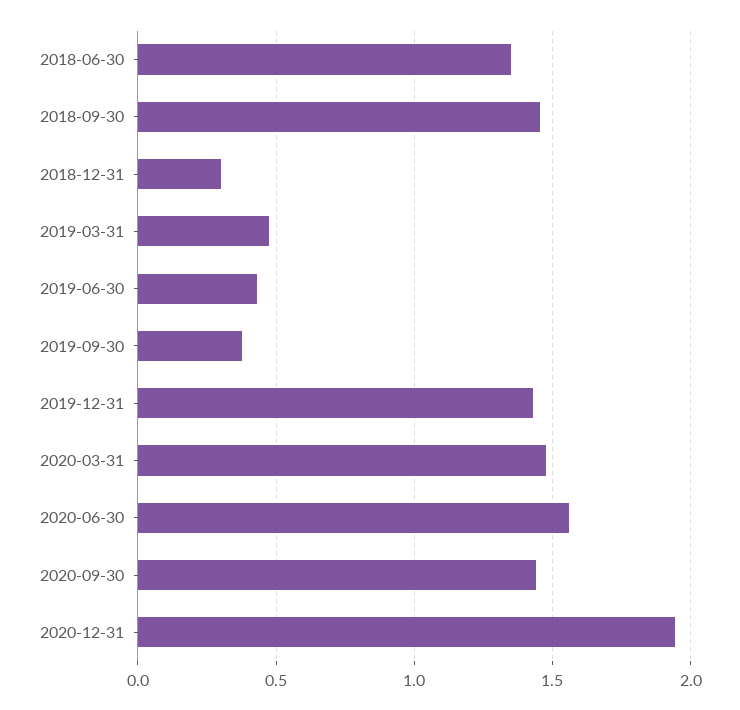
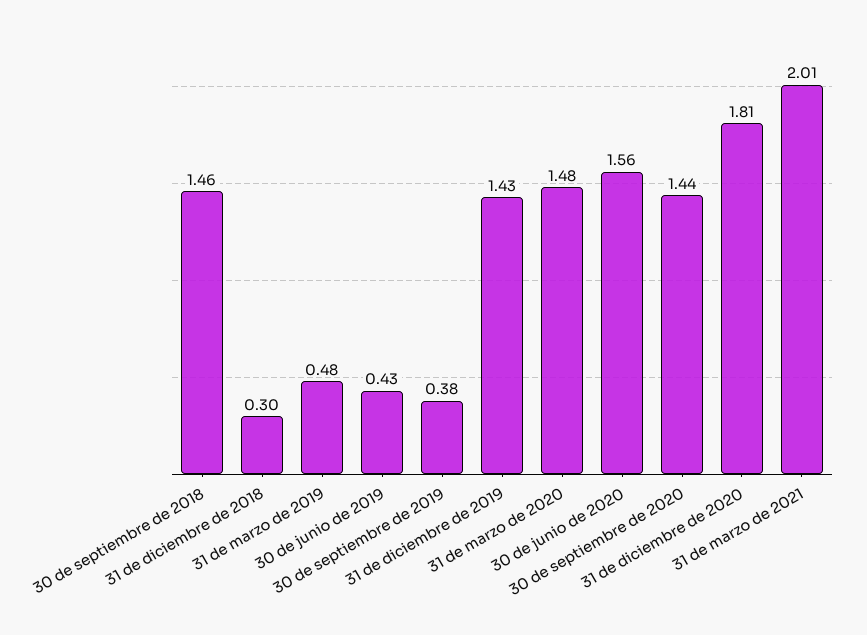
2018-06-30: 1.35 -> none
2020-12-31: 1.95 -> 1.81
31 de marzo de 2021: none -> 2.01

